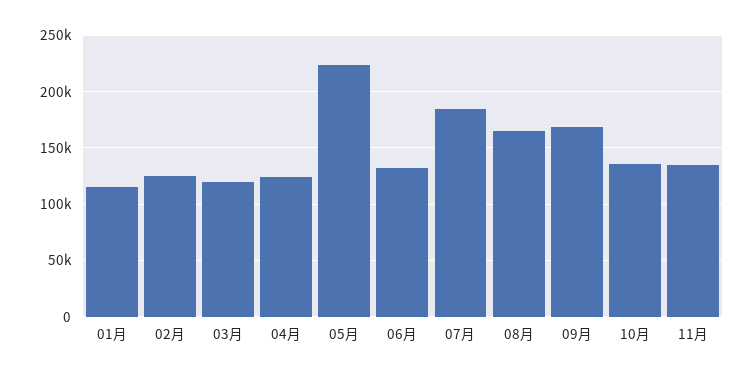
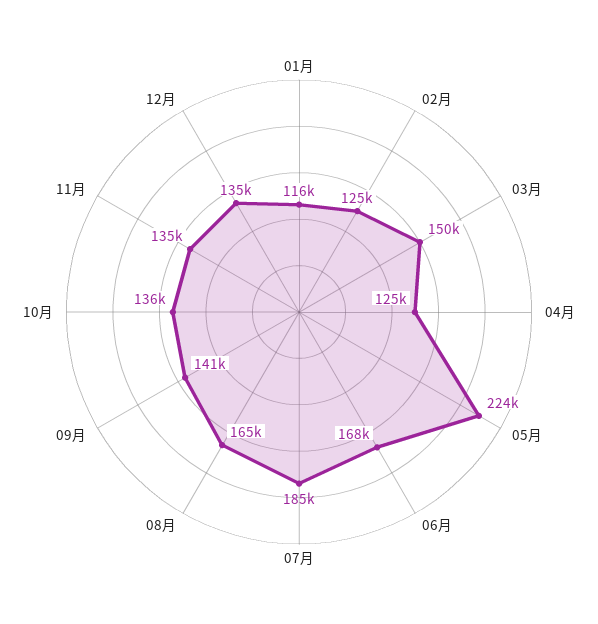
03月: 120000 -> 150000
06月: 130000 -> 168000
09月: 170000 -> 141000
12月: none -> 135000

